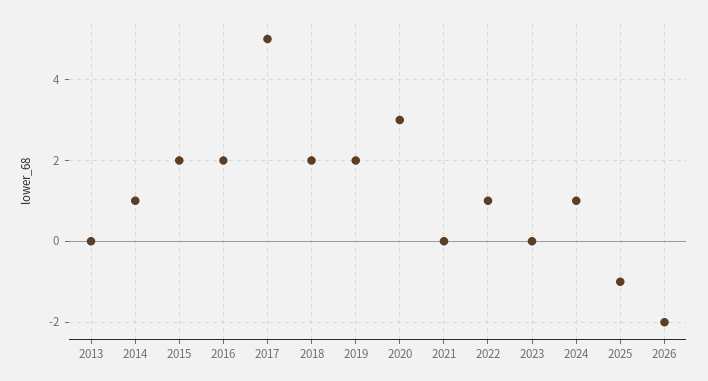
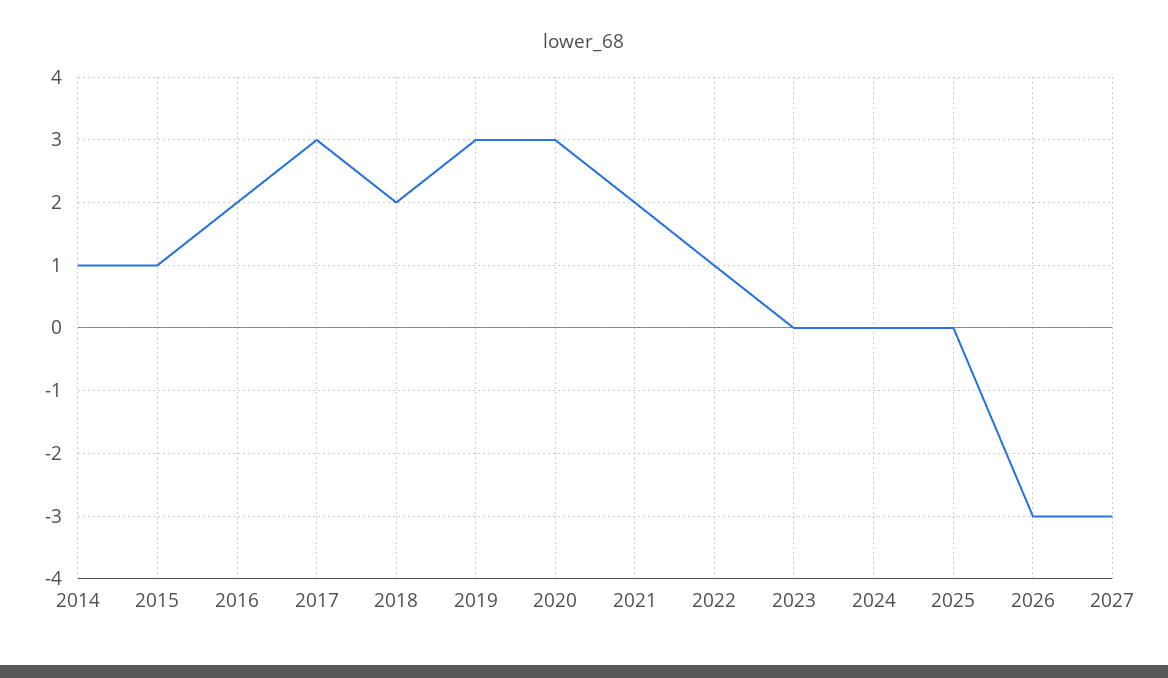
2013: 0 -> none
2015: 2 -> 1
2017: 5 -> 3
2019: 2 -> 3
2021: 0 -> 2
2024: 1 -> 0
2025: -1 -> 0
2026: -2 -> -3
2027: none -> -3

